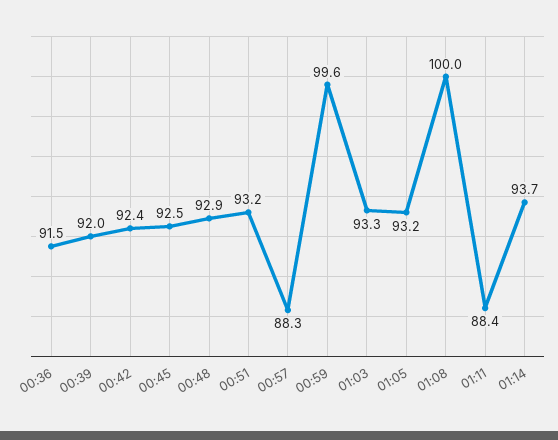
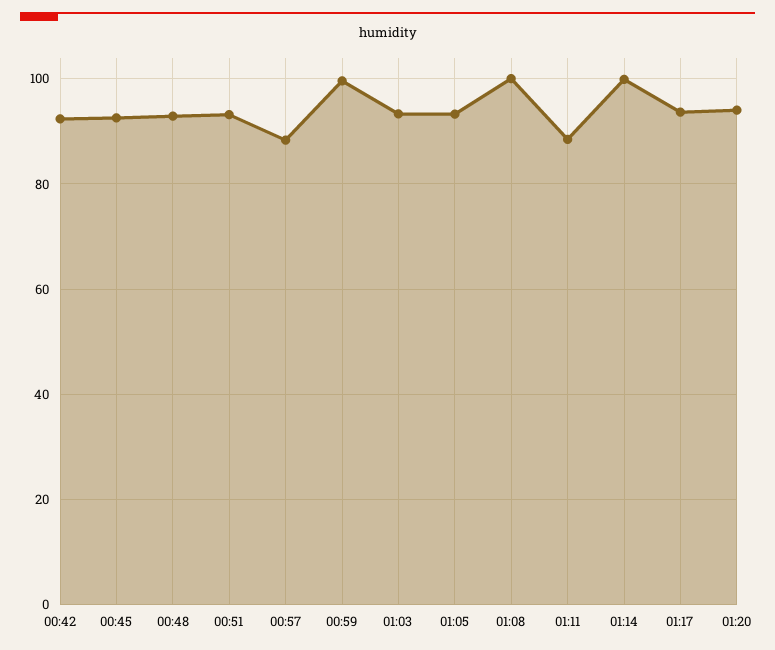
00:36: 91.5 -> none
00:39: 92 -> none
01:14: 93.7 -> 100
01:17: none -> 94
01:20: none -> 94

